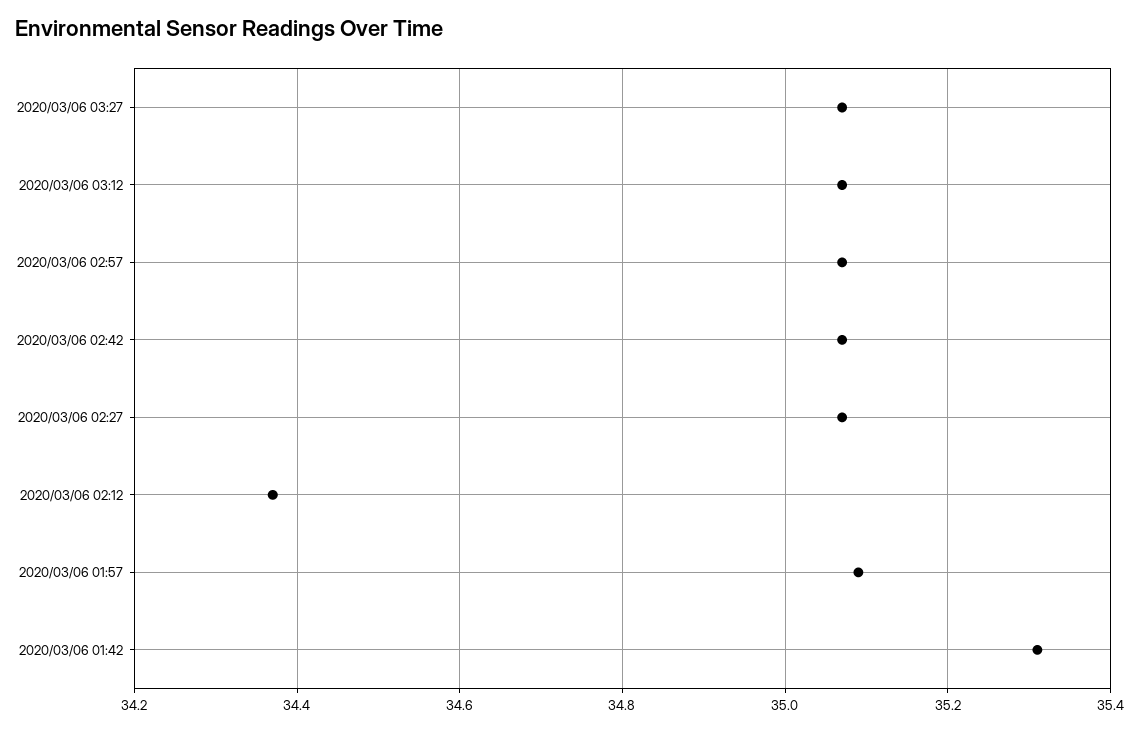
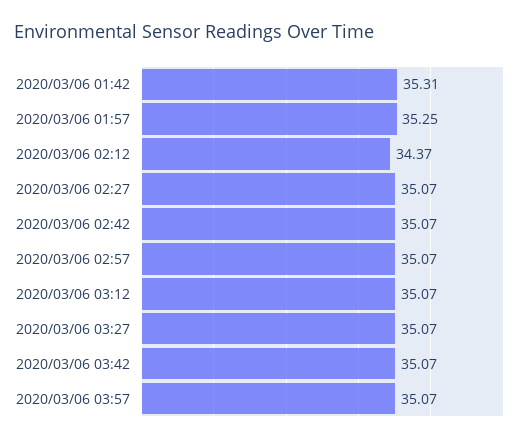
2020/03/06 01:57: 35.1 -> 35.25
2020/03/06 03:42: none -> 35.07
2020/03/06 03:57: none -> 35.07

